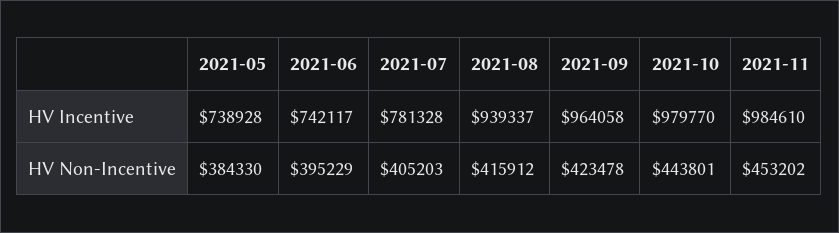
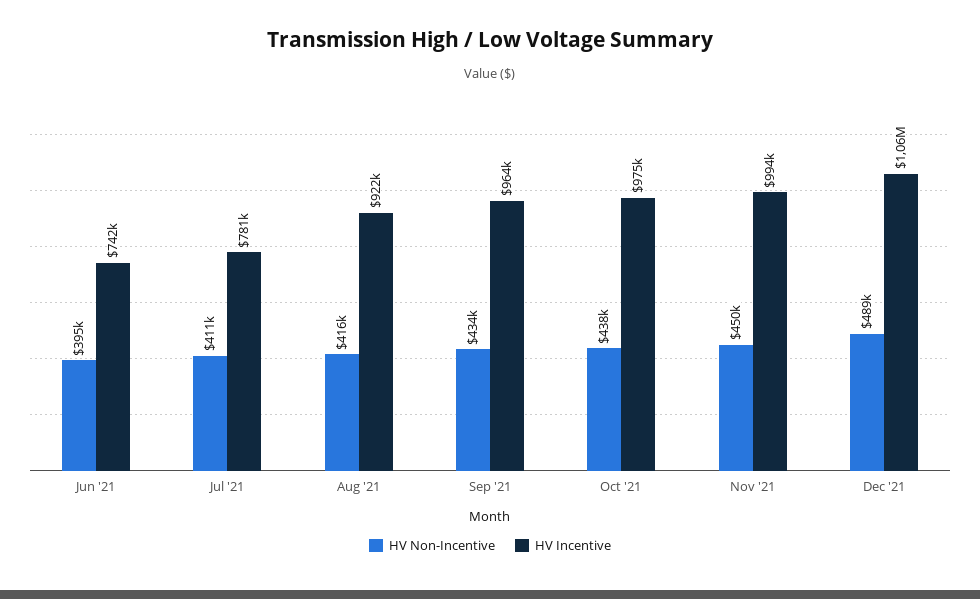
HV Incentive, 2021-05: 738928 -> none
HV Incentive, 2021-08: 939337 -> 922000
HV Incentive, 2021-10: 979770 -> 975000
HV Incentive, 2021-11: 984610 -> 994000
HV Non-Incentive, 2021-05: 384330 -> none
HV Non-Incentive, 2021-07: 405203 -> 411000
HV Non-Incentive, 2021-09: 423478 -> 434000
HV Non-Incentive, 2021-10: 443801 -> 438000
HV Non-Incentive, 2021-11: 453202 -> 450000
HV Non-Incentive, Dec '21: none -> 489000
HV Incentive, Dec '21: none -> 1060000

